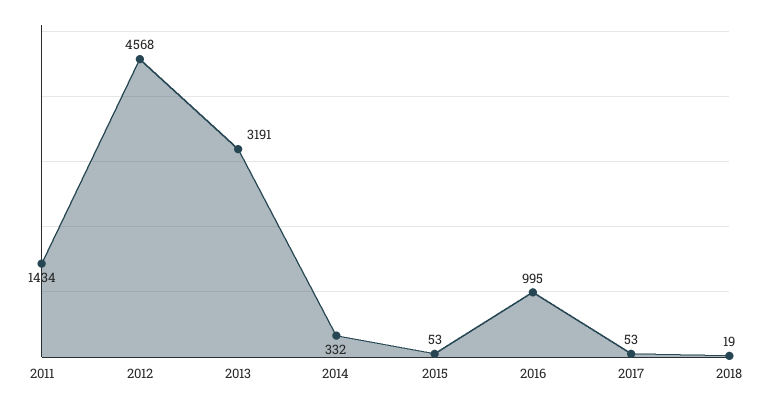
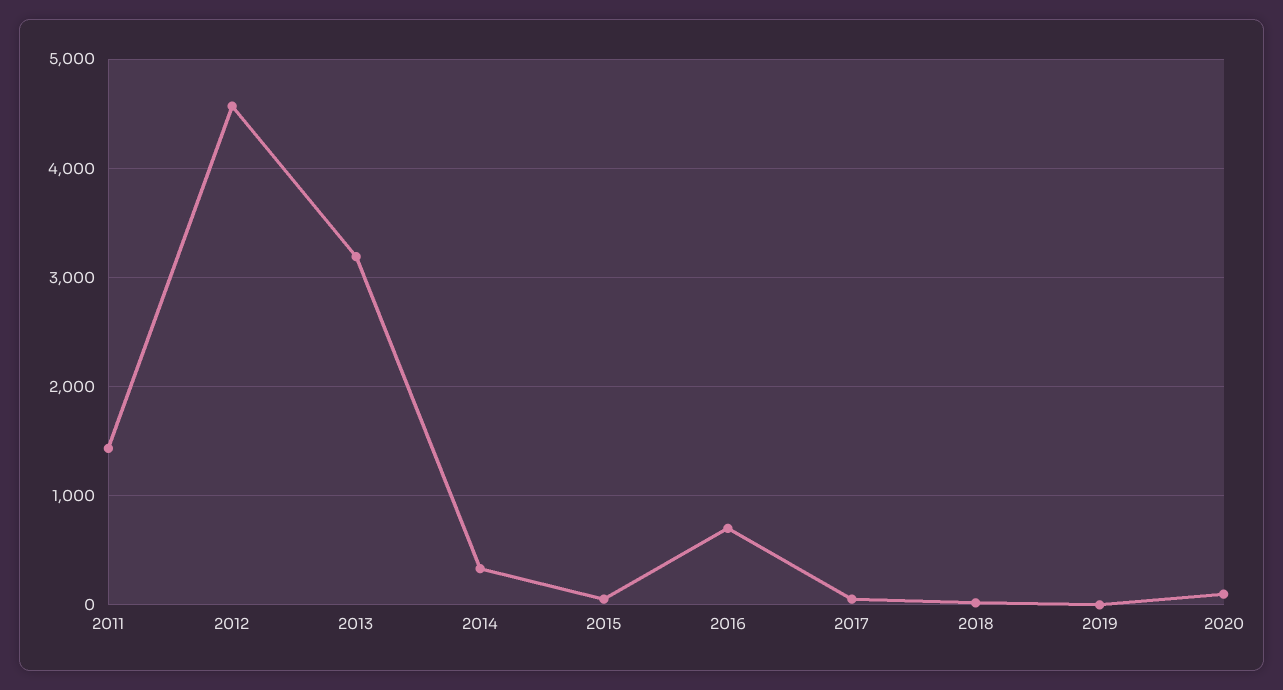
2016: 995 -> 700
2019: none -> 0
2020: none -> 100

